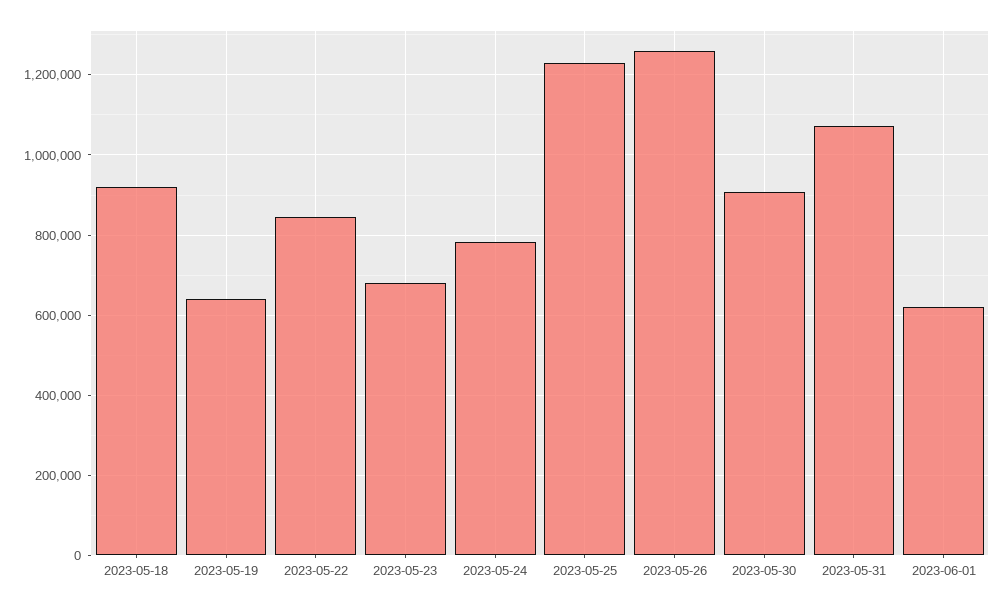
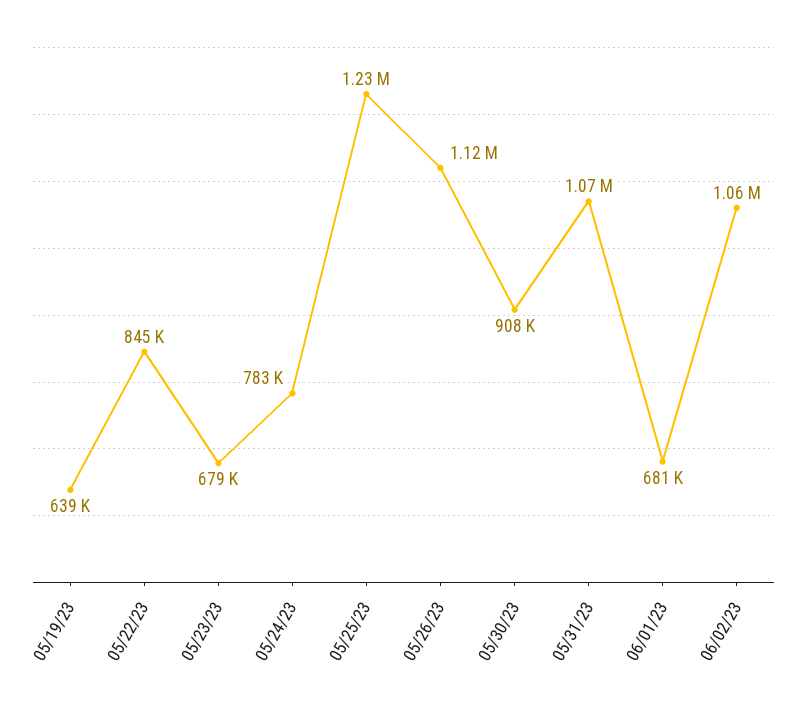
2023-05-18: 920000 -> none
2023-05-26: 1260000 -> 1120000
2023-06-01: 620000 -> 681000
06/02/23: none -> 1060000

